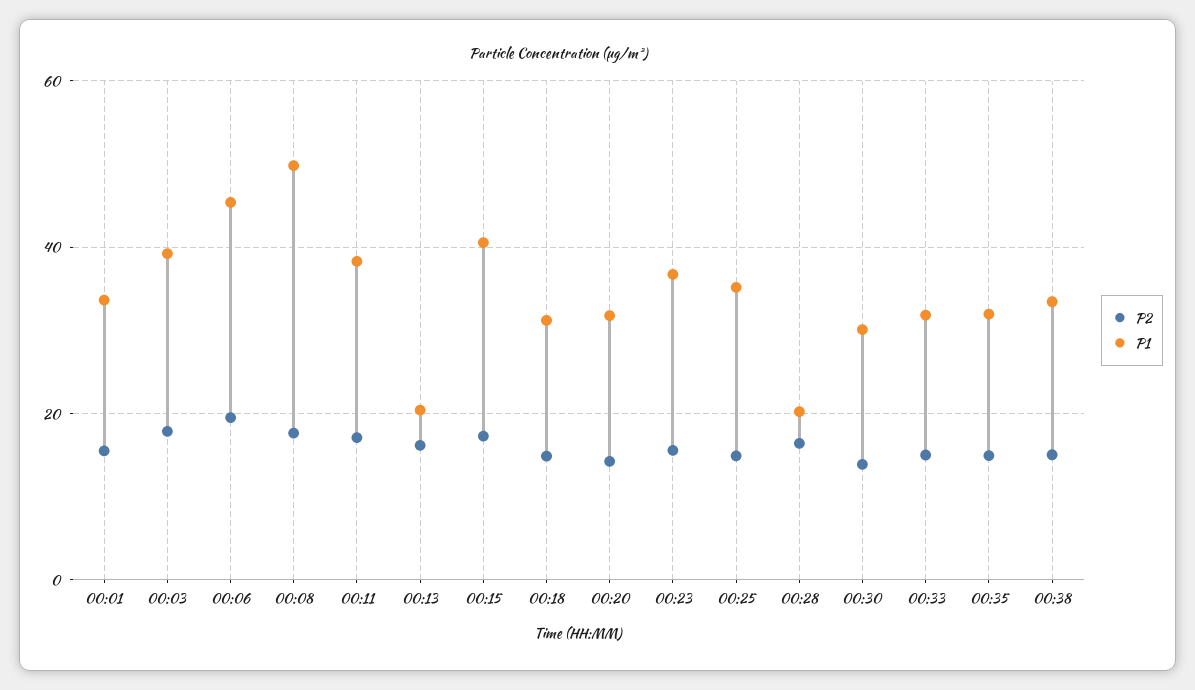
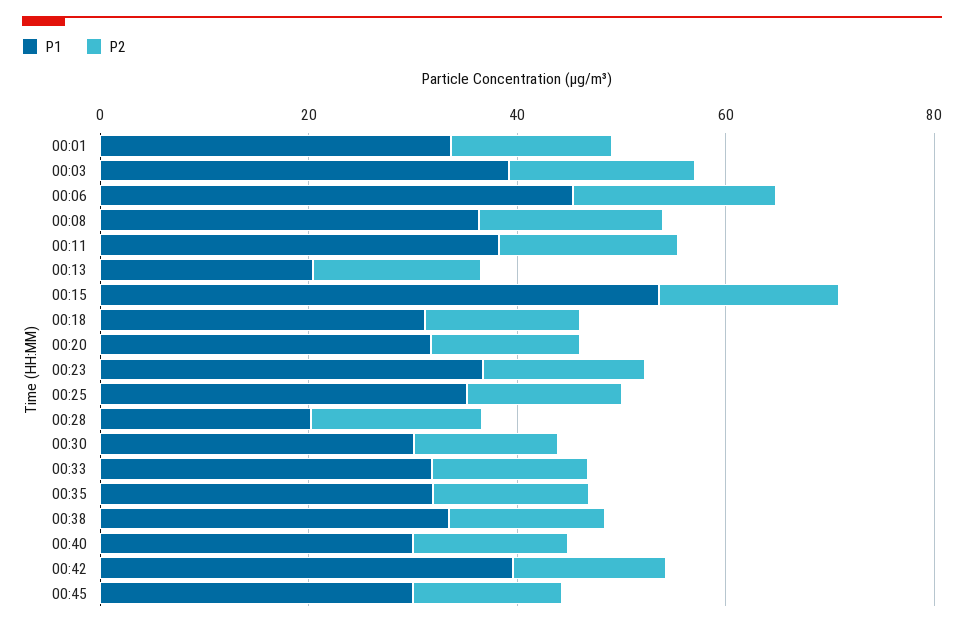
P1, 00:08: 50 -> 35
P1, 00:15: 40 -> 55
P1, 00:40: none -> 30
P2, 00:40: none -> 15
P1, 00:42: none -> 40
P2, 00:42: none -> 15
P1, 00:45: none -> 30
P2, 00:45: none -> 15

